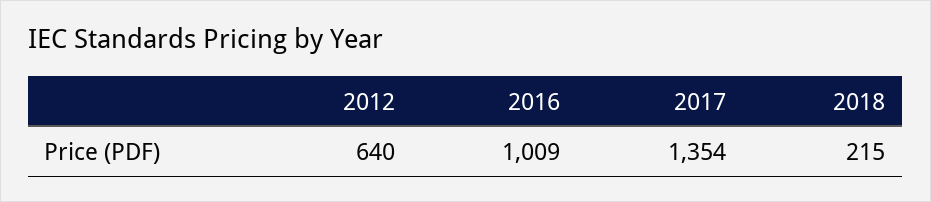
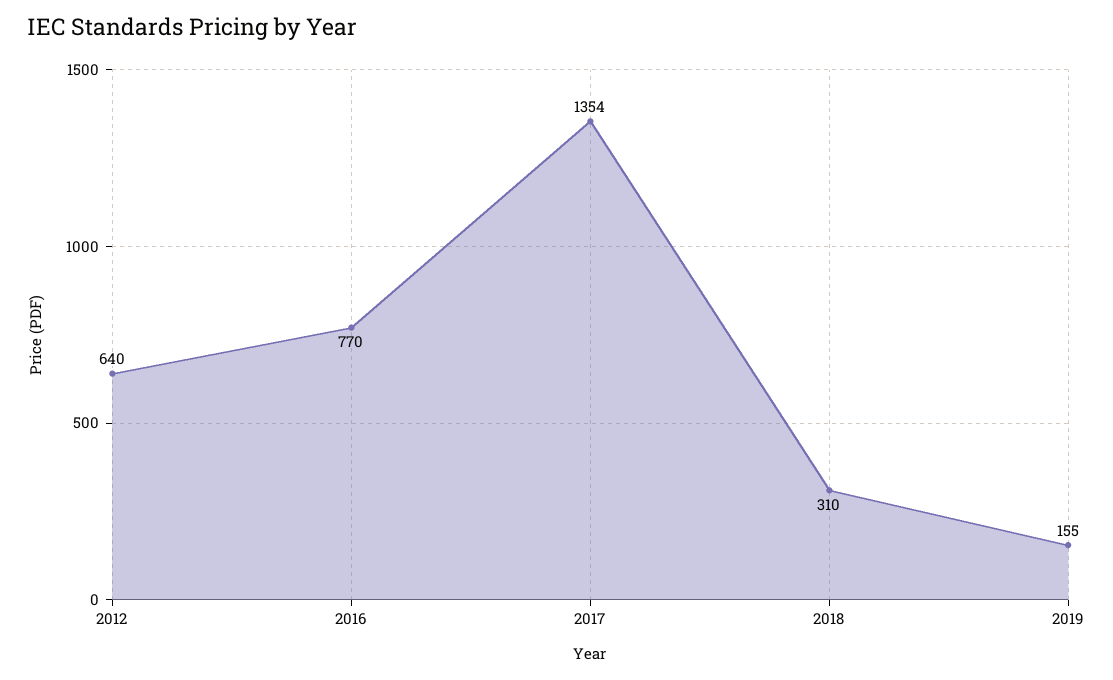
2016: 1009 -> 770
2018: 215 -> 310
2019: none -> 155

